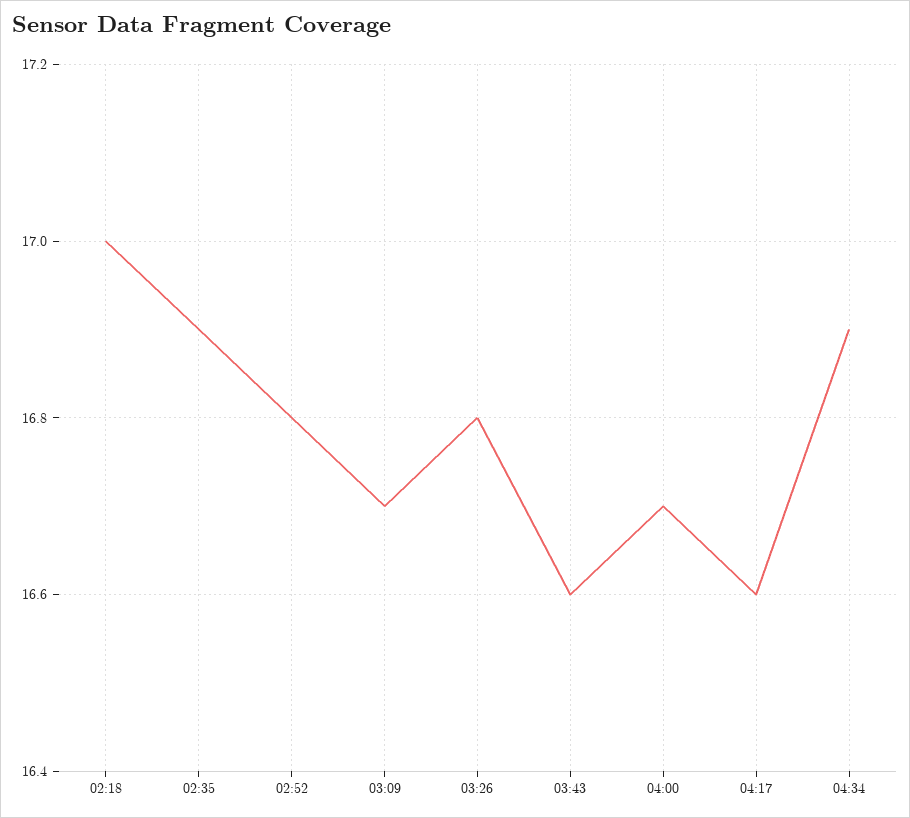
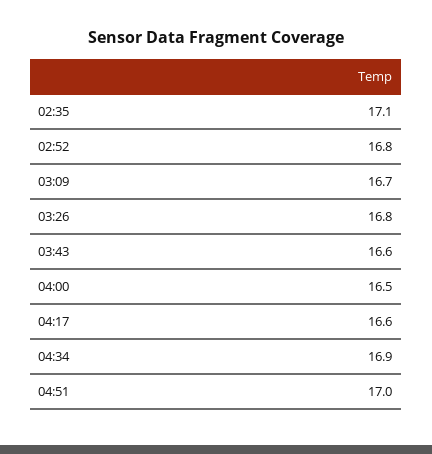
02:18: 17 -> none
02:35: 16.9 -> 17.1
04:00: 16.7 -> 16.5
04:51: none -> 17

